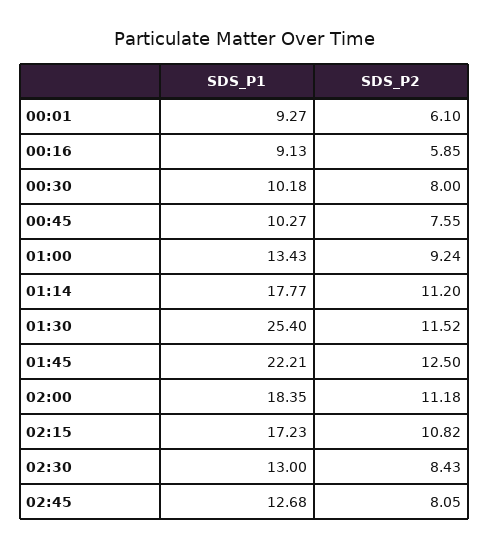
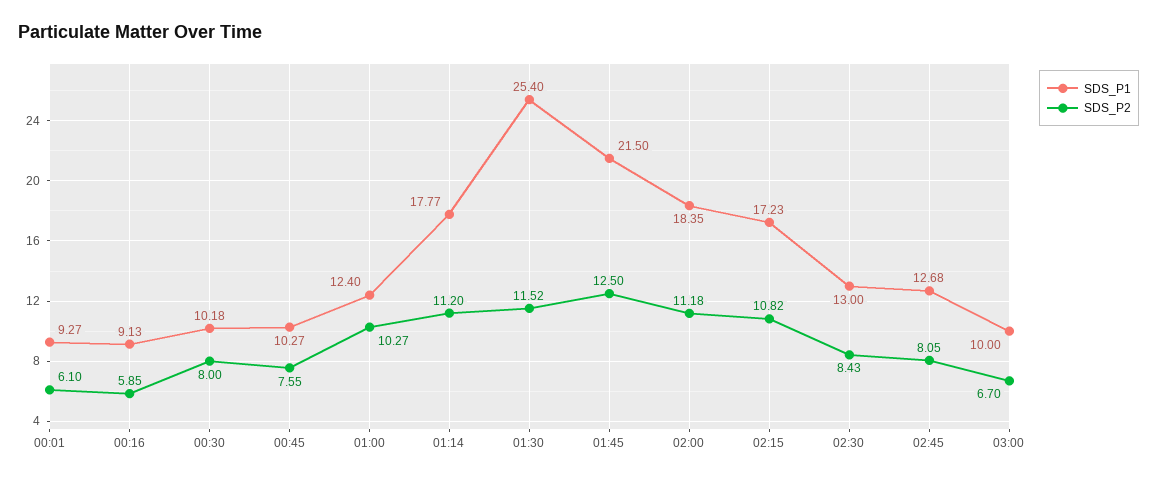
SDS_P1, 01:00: 13.43 -> 12.4
SDS_P2, 01:00: 9.24 -> 10.27
SDS_P1, 01:45: 22.21 -> 21.5
SDS_P1, 03:00: none -> 10
SDS_P2, 03:00: none -> 6.7

